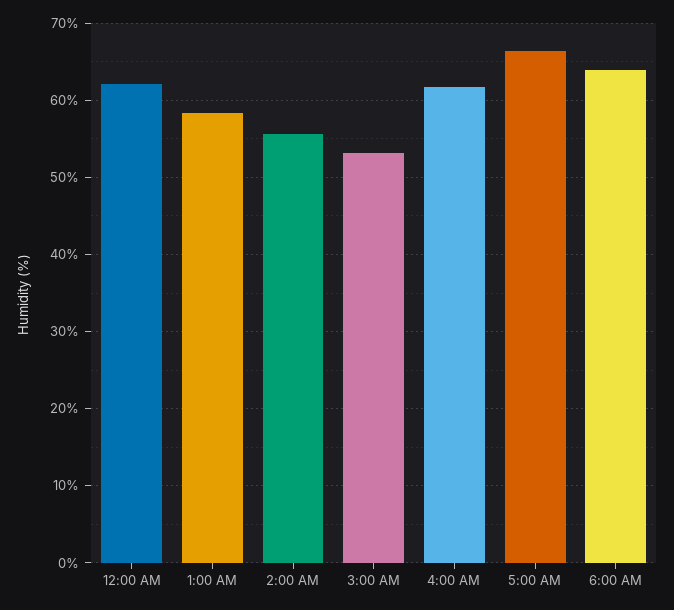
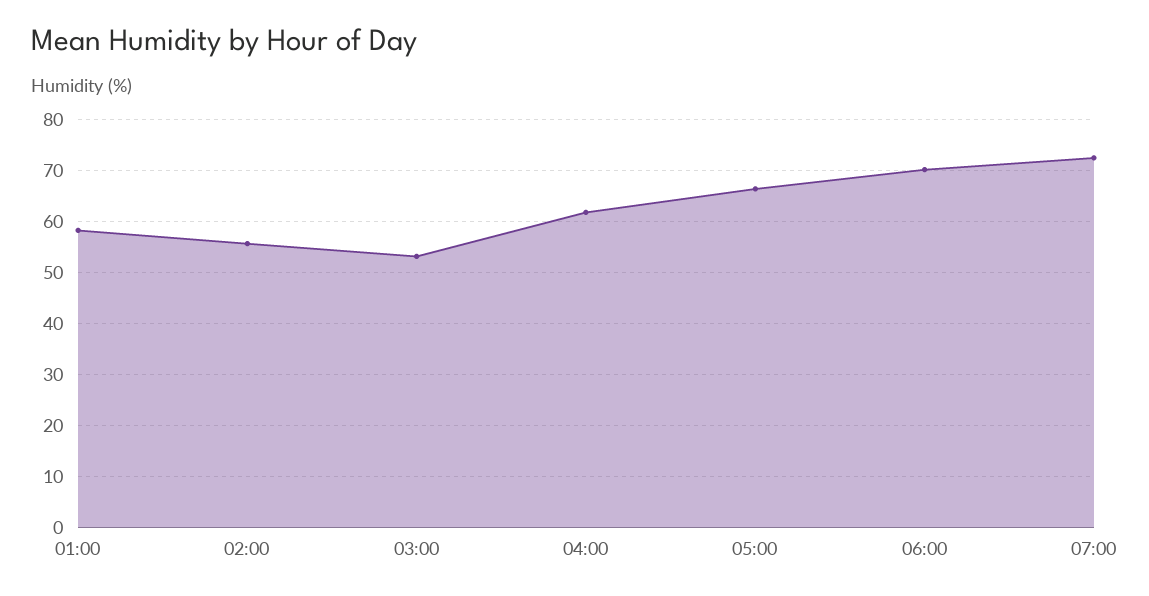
12:00 AM: 62 -> none
6:00 AM: 64 -> 70
07:00: none -> 72

